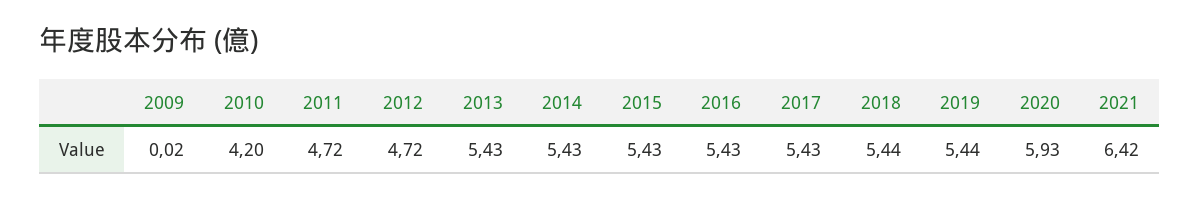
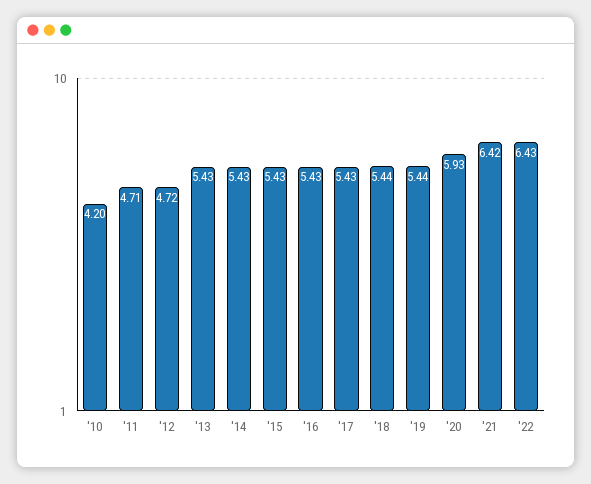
2009: 0.02 -> none
2011: 4.72 -> 4.71
'22: none -> 6.43

